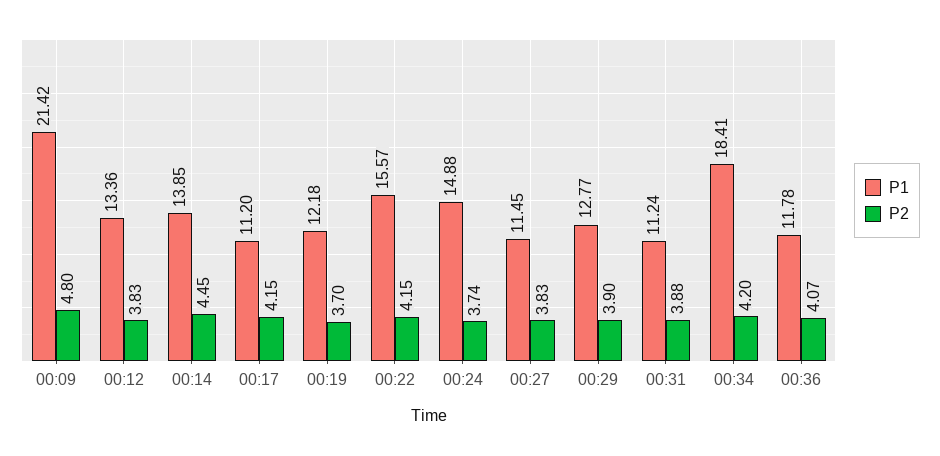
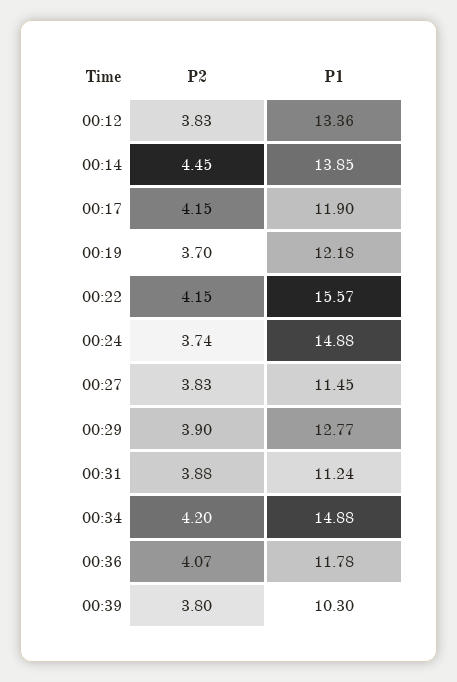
P1, 00:09: 21.42 -> none
P2, 00:09: 4.8 -> none
P1, 00:17: 11.2 -> 11.9
P1, 00:34: 18.41 -> 14.88
P2, 00:39: none -> 3.8
P1, 00:39: none -> 10.3

